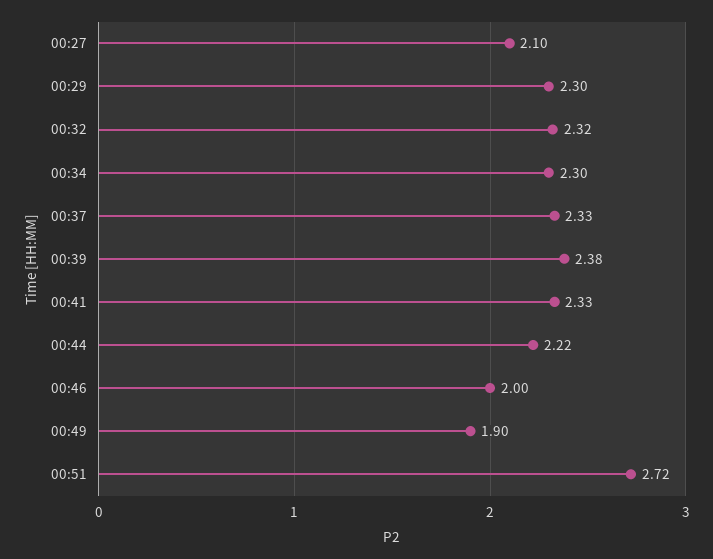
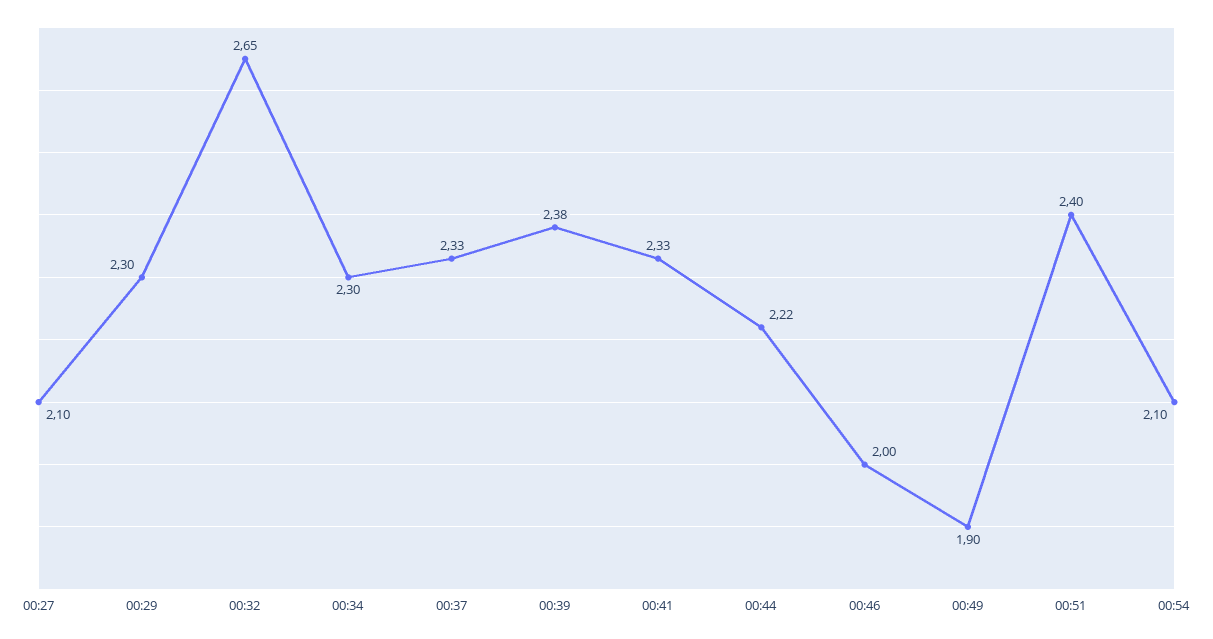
00:32: 2.32 -> 2.65
00:51: 2.72 -> 2.4
00:54: none -> 2.1

